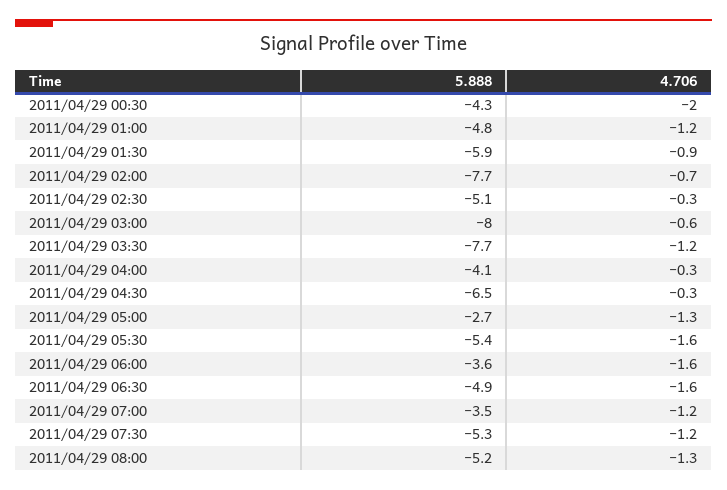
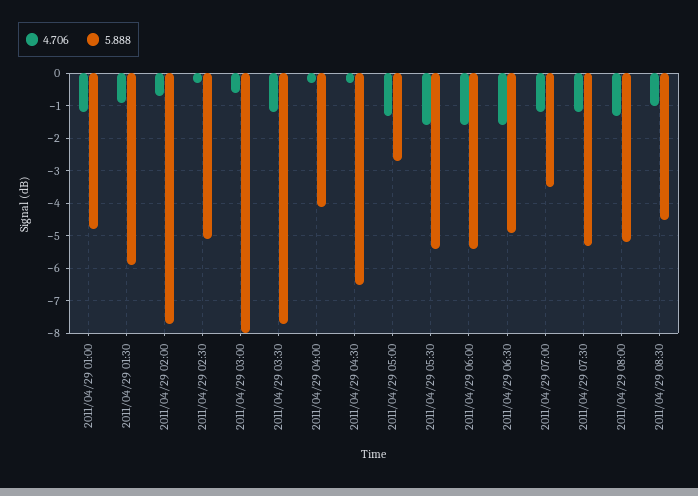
5.888, 2011/04/29 00:30: -4.3 -> none
4.706, 2011/04/29 00:30: -2 -> none
5.888, 2011/04/29 06:00: -3.6 -> -5.5
4.706, 2011/04/29 08:30: none -> -1
5.888, 2011/04/29 08:30: none -> -4.5

